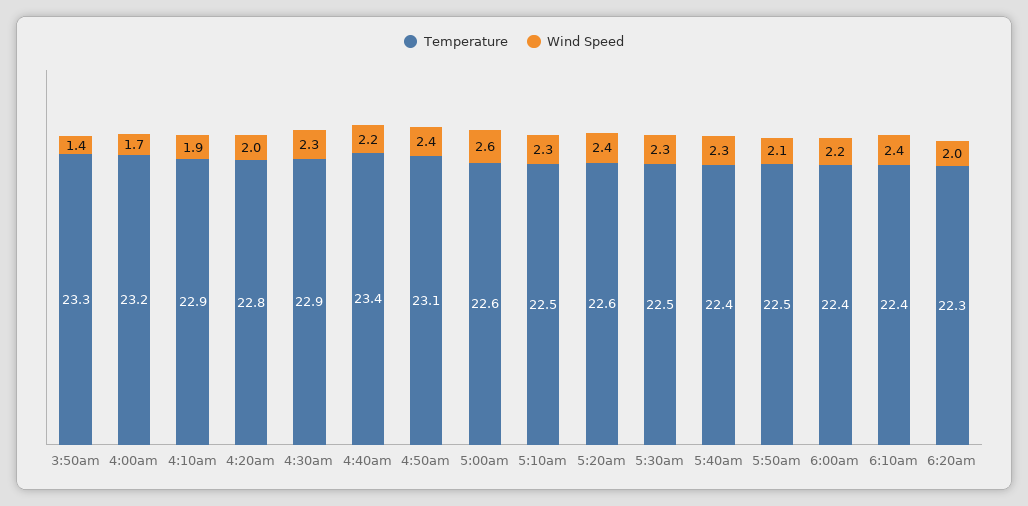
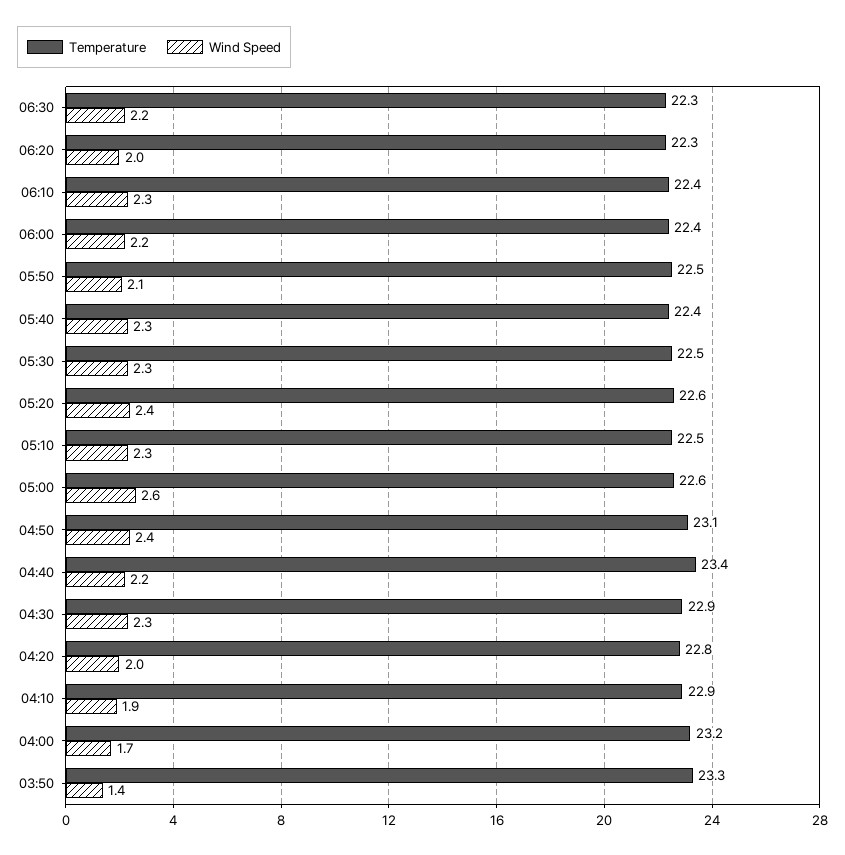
Wind Speed, 6:10am: 2.4 -> 2.3
Temperature, 06:30: none -> 22.3
Wind Speed, 06:30: none -> 2.2

